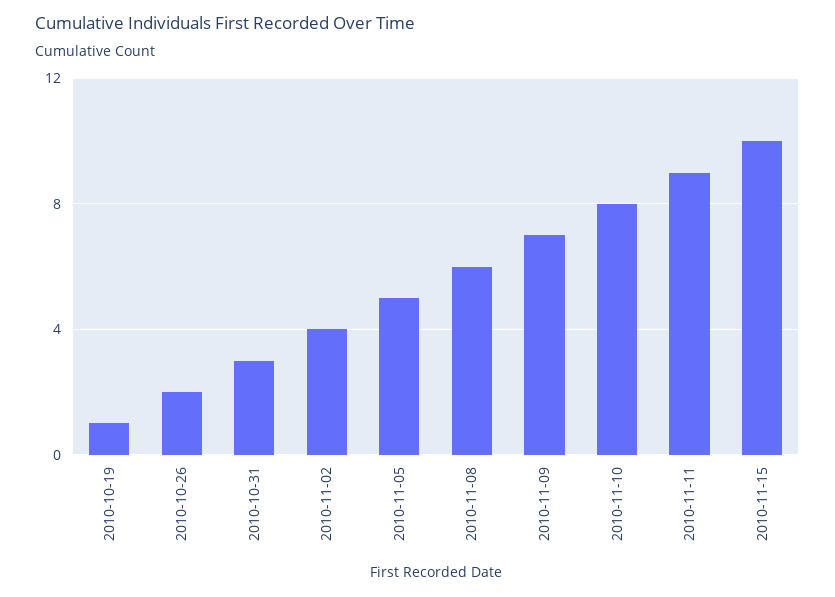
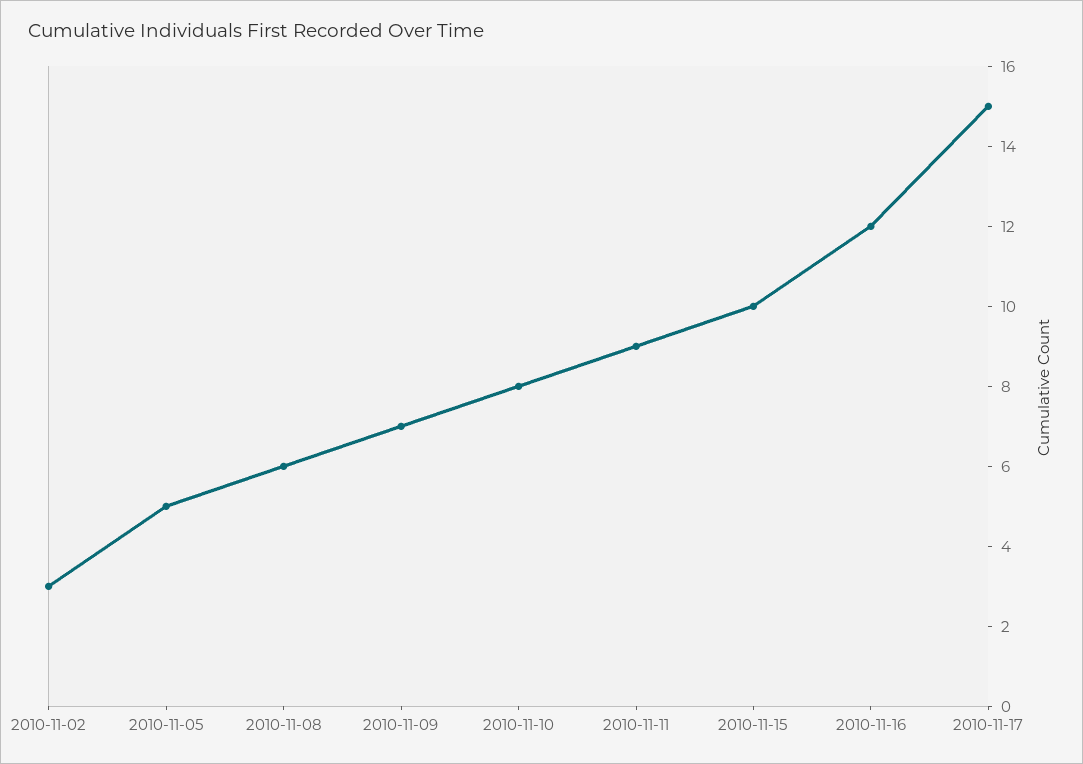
2010-10-19: 1 -> none
2010-10-26: 2 -> none
2010-10-31: 3 -> none
2010-11-02: 4 -> 3
2010-11-16: none -> 12
2010-11-17: none -> 15

